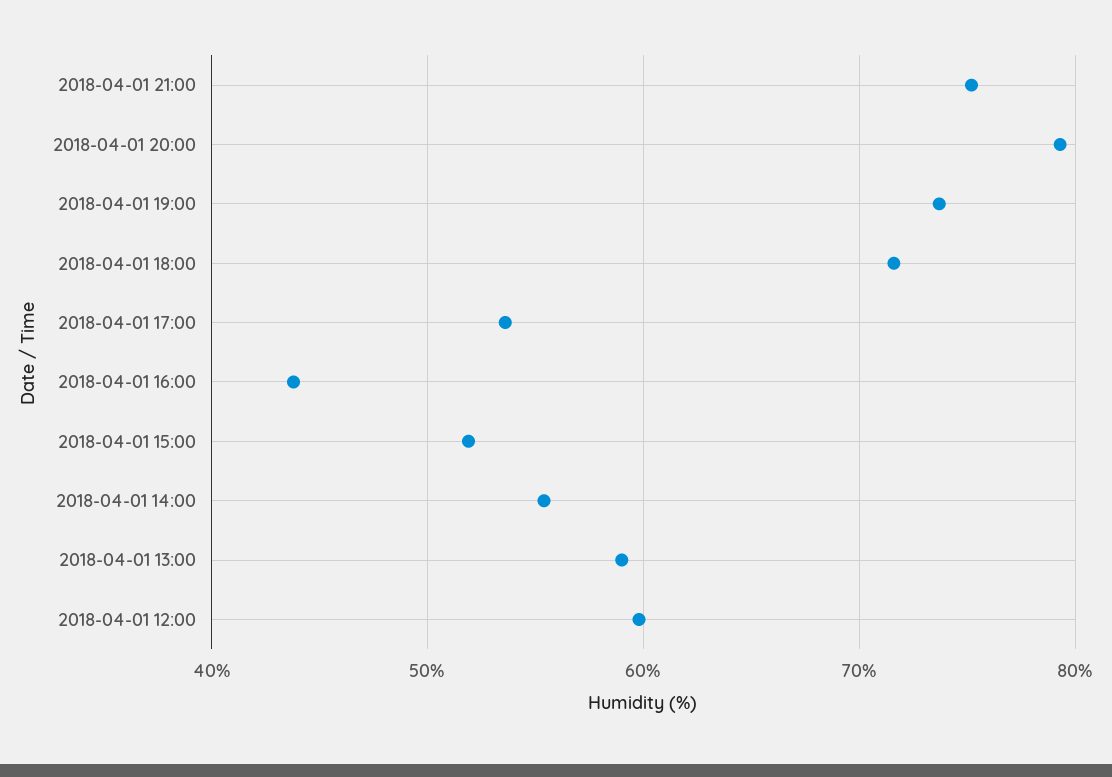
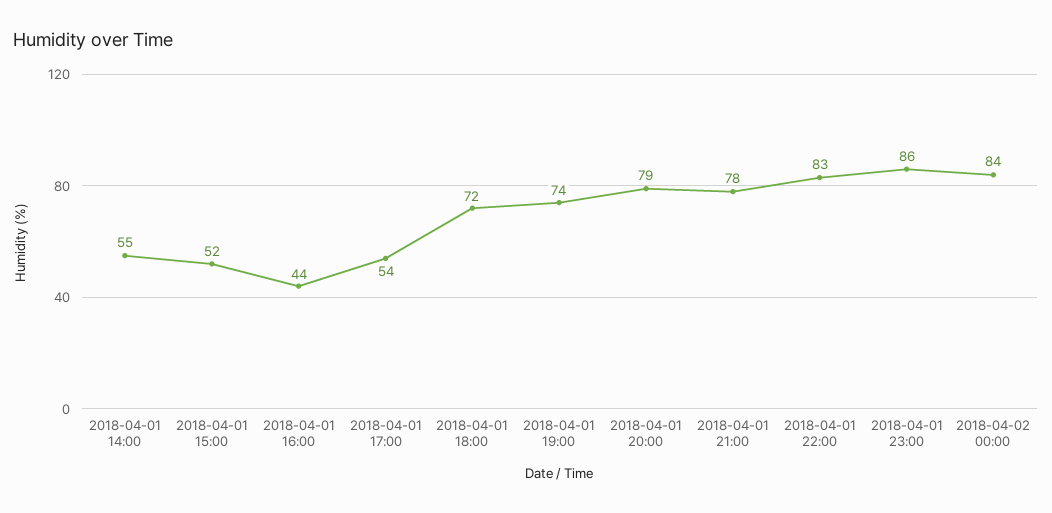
2018-04-01 21:00: 75 -> 78
2018-04-01 13:00: 59 -> none
2018-04-01 12:00: 60 -> none
2018-04-01 22:00: none -> 83
2018-04-01 23:00: none -> 86
2018-04-02 00:00: none -> 84

